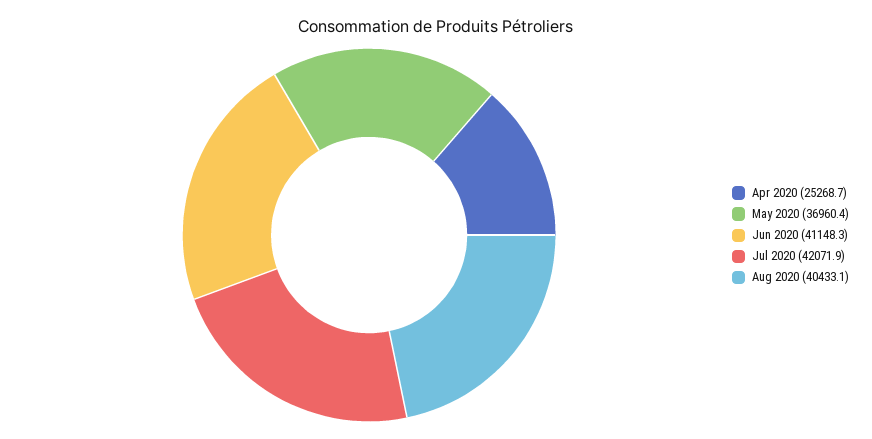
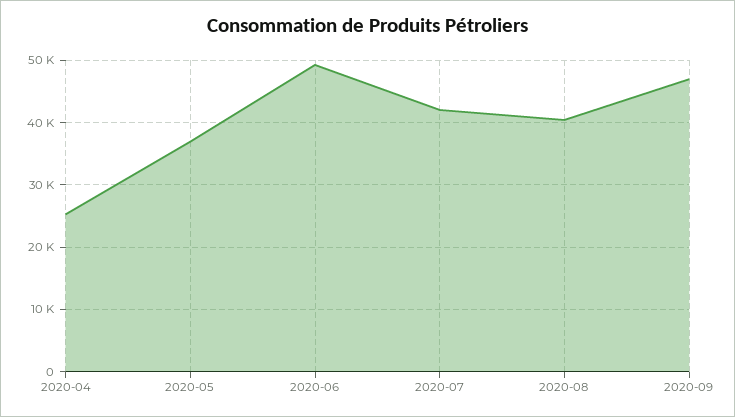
Jun 2020: 41148.3 -> 49000
2020-09: none -> 47000

